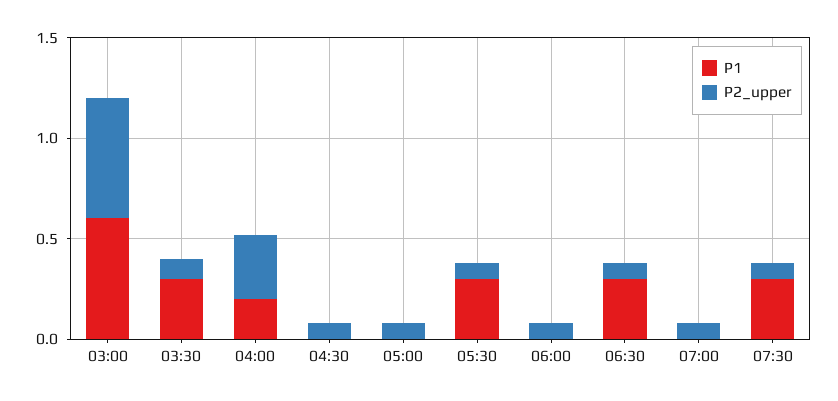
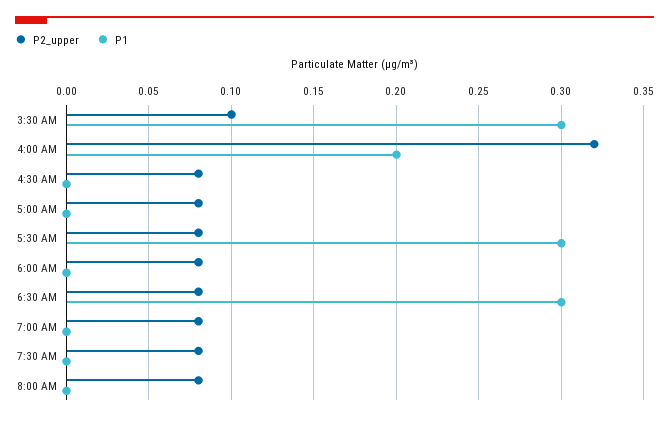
P1, 03:00: 0.6 -> none
P2_upper, 03:00: 0.6 -> none
P1, 07:30: 0.3 -> 0
P2_upper, 8:00 AM: none -> 0.08
P1, 8:00 AM: none -> 0

